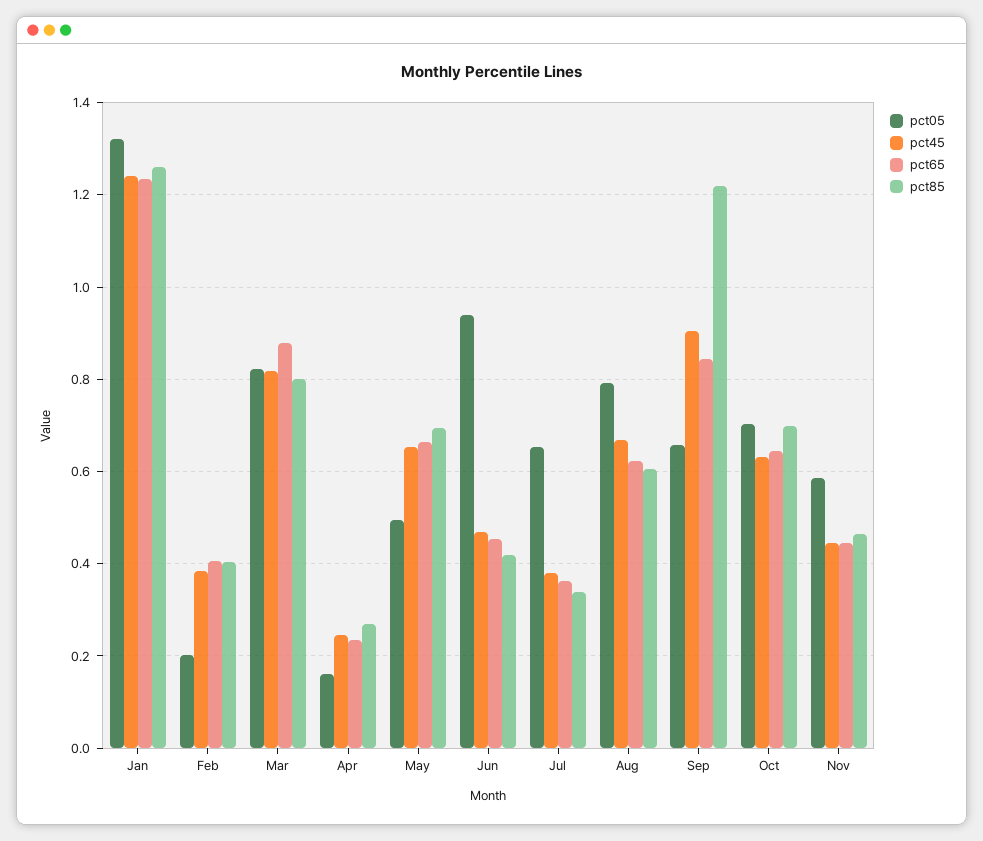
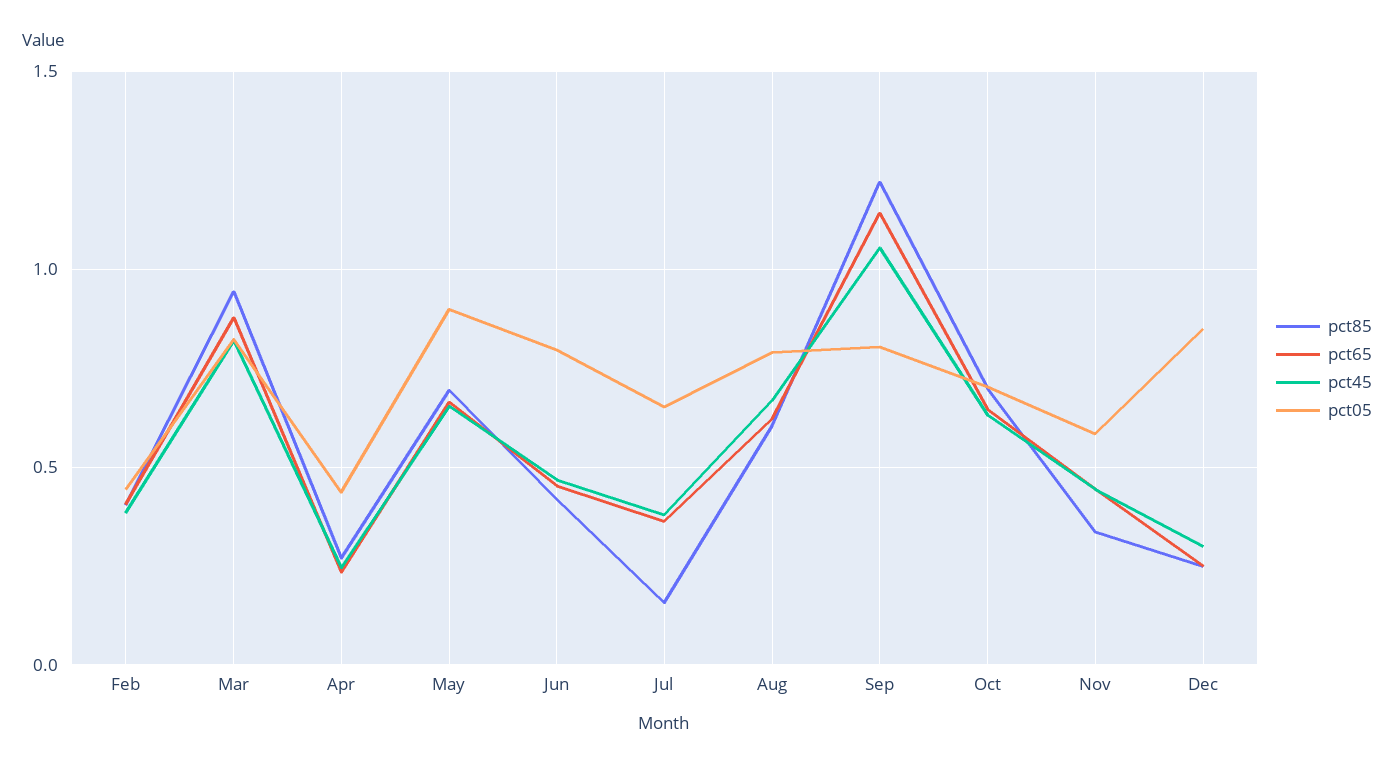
pct05, Jan: 1.32 -> none
pct45, Jan: 1.24 -> none
pct65, Jan: 1.24 -> none
pct85, Jan: 1.26 -> none
pct05, Feb: 0.2 -> 0.45
pct85, Mar: 0.8 -> 0.95
pct05, Apr: 0.16 -> 0.45
pct05, May: 0.5 -> 0.9
pct05, Jun: 0.94 -> 0.8
pct85, Jul: 0.34 -> 0.15
pct05, Sep: 0.66 -> 0.8
pct45, Sep: 0.9 -> 1.05
pct65, Sep: 0.84 -> 1.15
pct85, Nov: 0.46 -> 0.35
pct85, Dec: none -> 0.25
pct65, Dec: none -> 0.25
pct45, Dec: none -> 0.3
pct05, Dec: none -> 0.85

